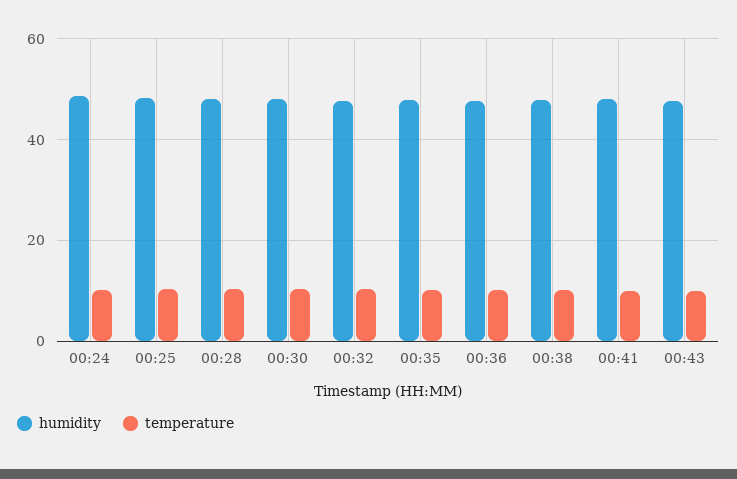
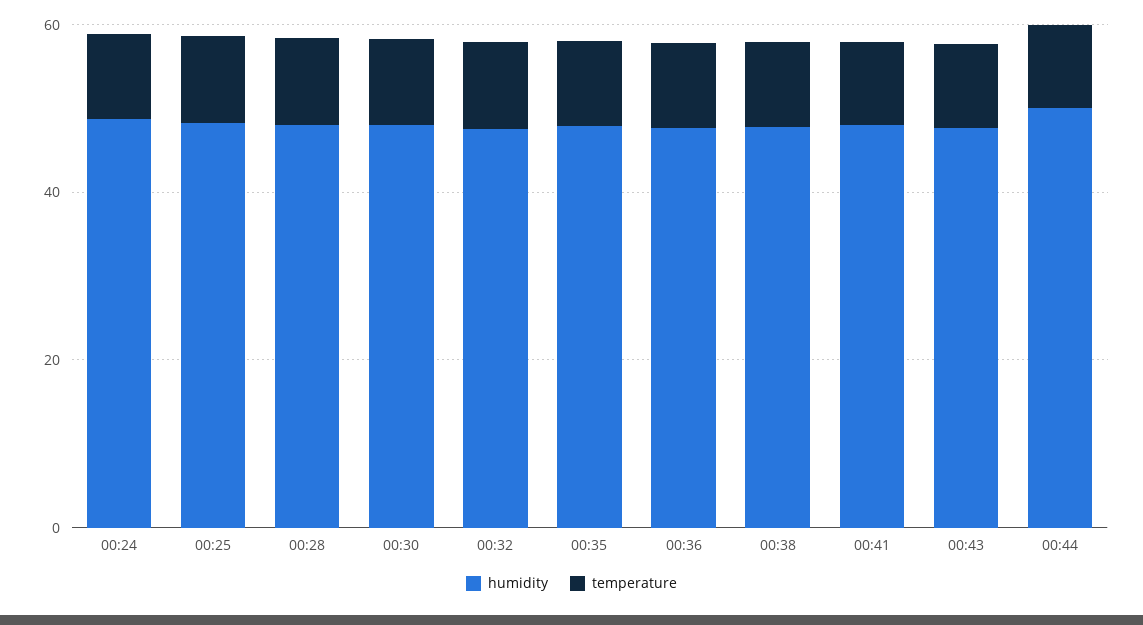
humidity, 00:44: none -> 50
temperature, 00:44: none -> 10

